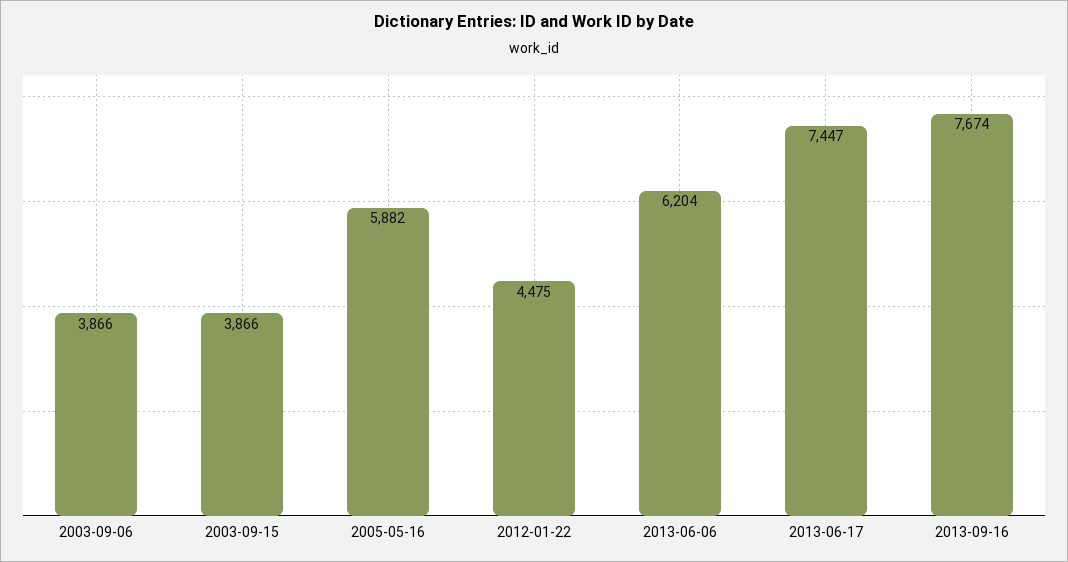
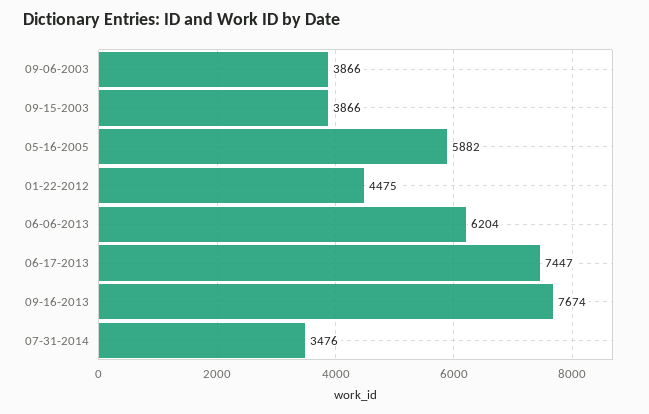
07-31-2014: none -> 3476

